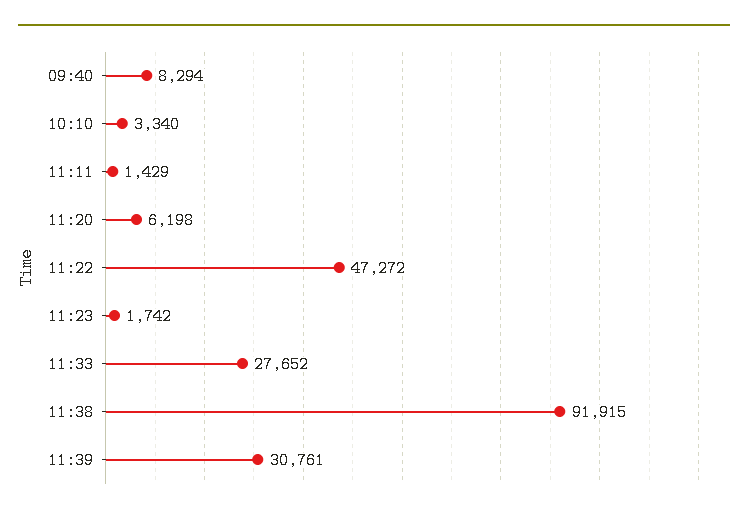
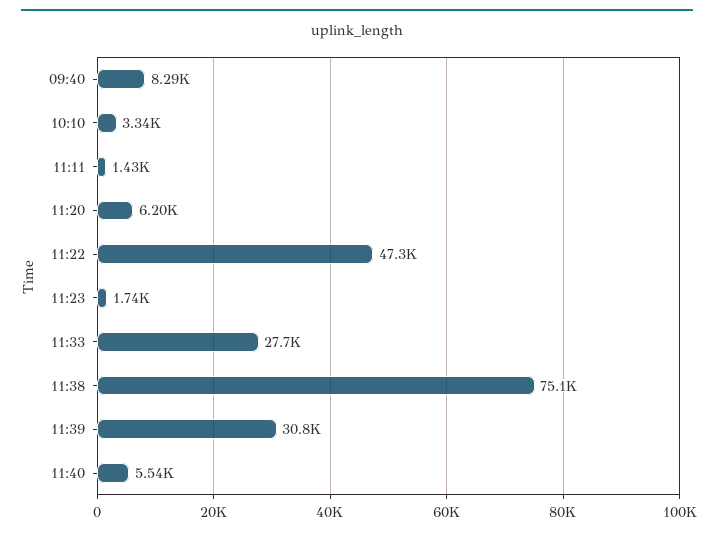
11:38: 91915 -> 75100
11:40: none -> 5540

